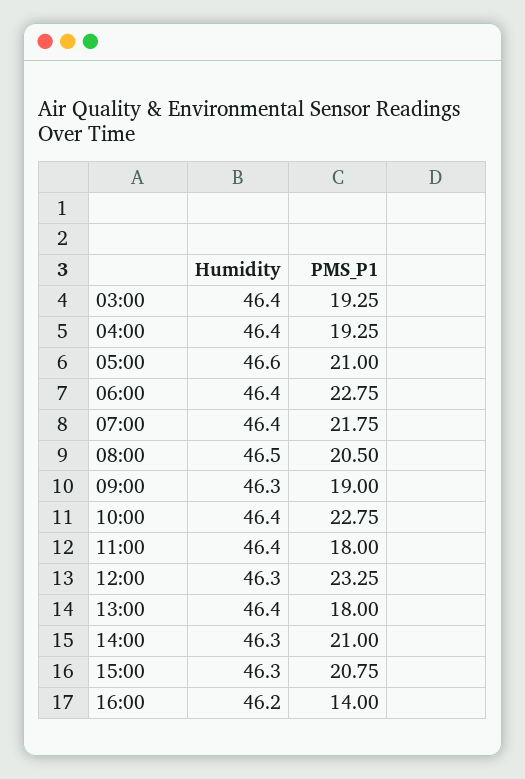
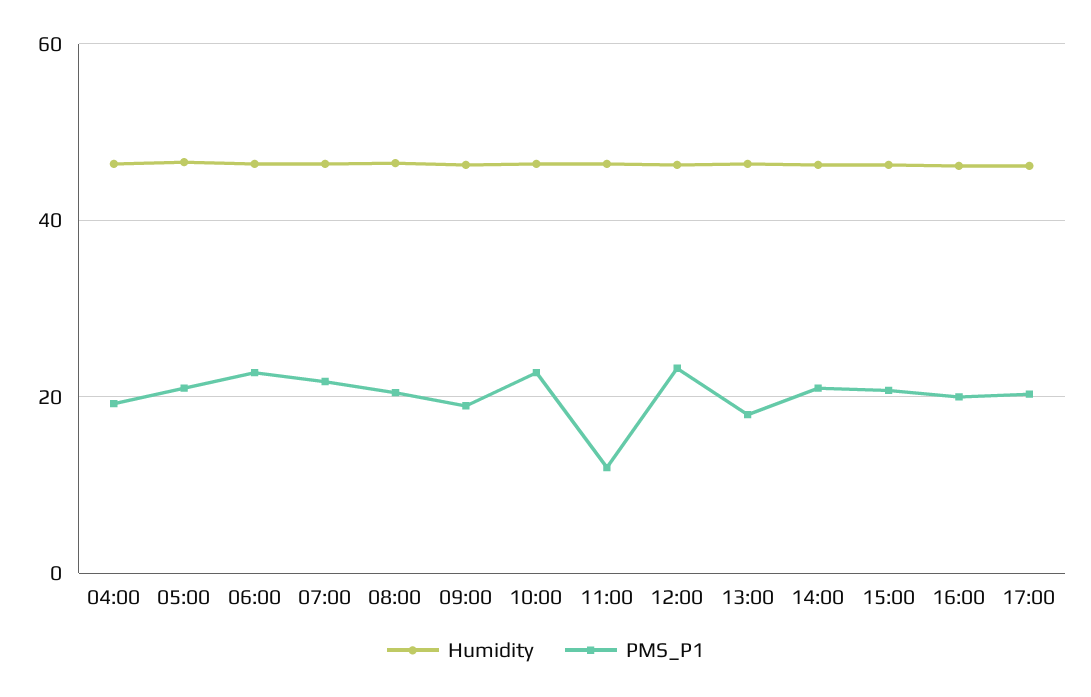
Humidity, 03:00: 46.4 -> none
PMS_P1, 03:00: 19.25 -> none
PMS_P1, 11:00: 18 -> 12
PMS_P1, 16:00: 14 -> 20
Humidity, 17:00: none -> 46
PMS_P1, 17:00: none -> 20

